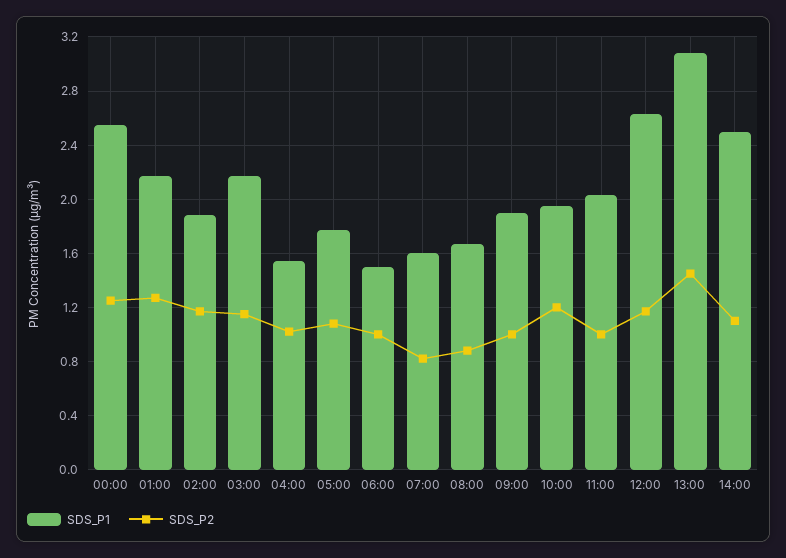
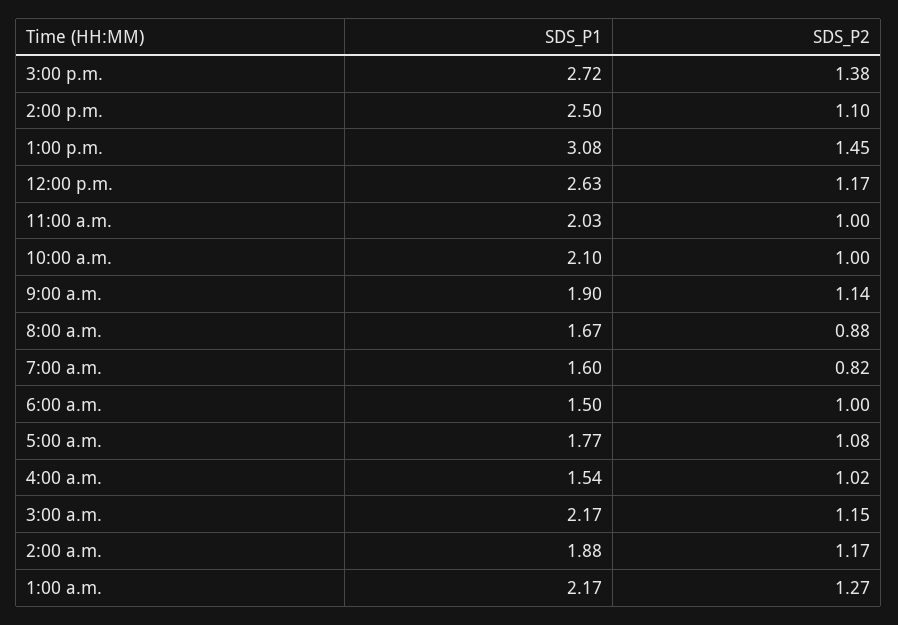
SDS_P1, 00:00: 2.55 -> none
SDS_P2, 00:00: 1.25 -> none
SDS_P2, 09:00: 1 -> 1.14
SDS_P1, 10:00: 1.95 -> 2.1
SDS_P2, 10:00: 1.2 -> 1
SDS_P1, 3:00 p.m.: none -> 2.72
SDS_P2, 3:00 p.m.: none -> 1.38

